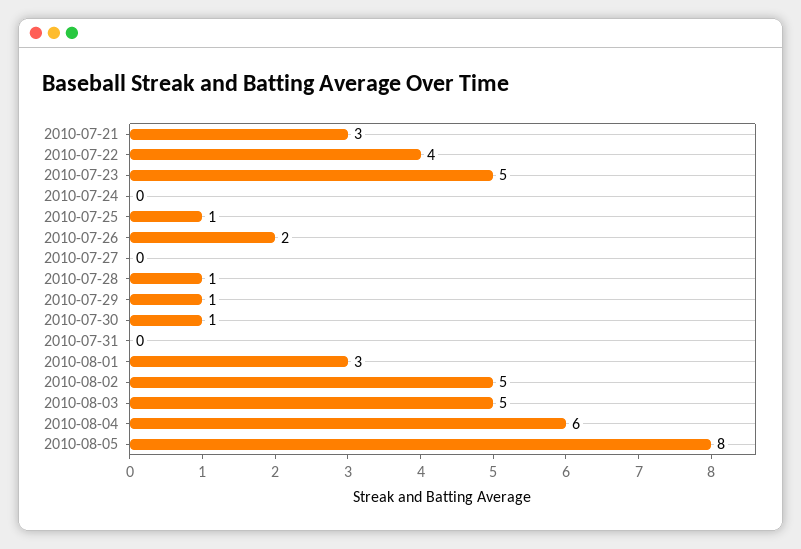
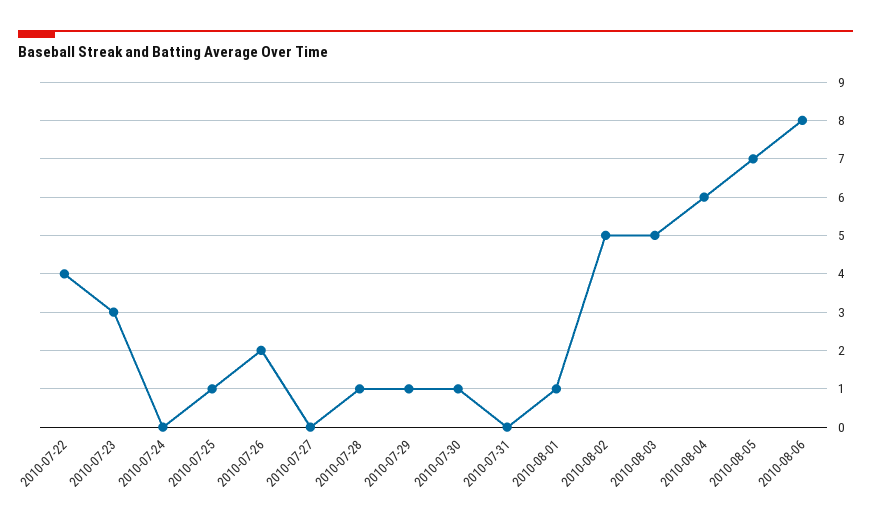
2010-07-21: 3 -> none
2010-07-23: 5 -> 3
2010-08-01: 3 -> 1
2010-08-05: 8 -> 7
2010-08-06: none -> 8

